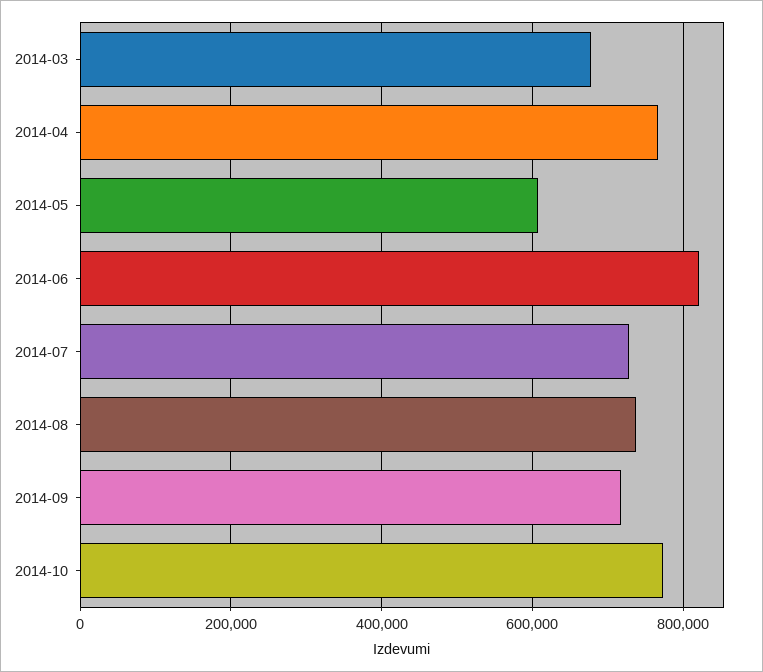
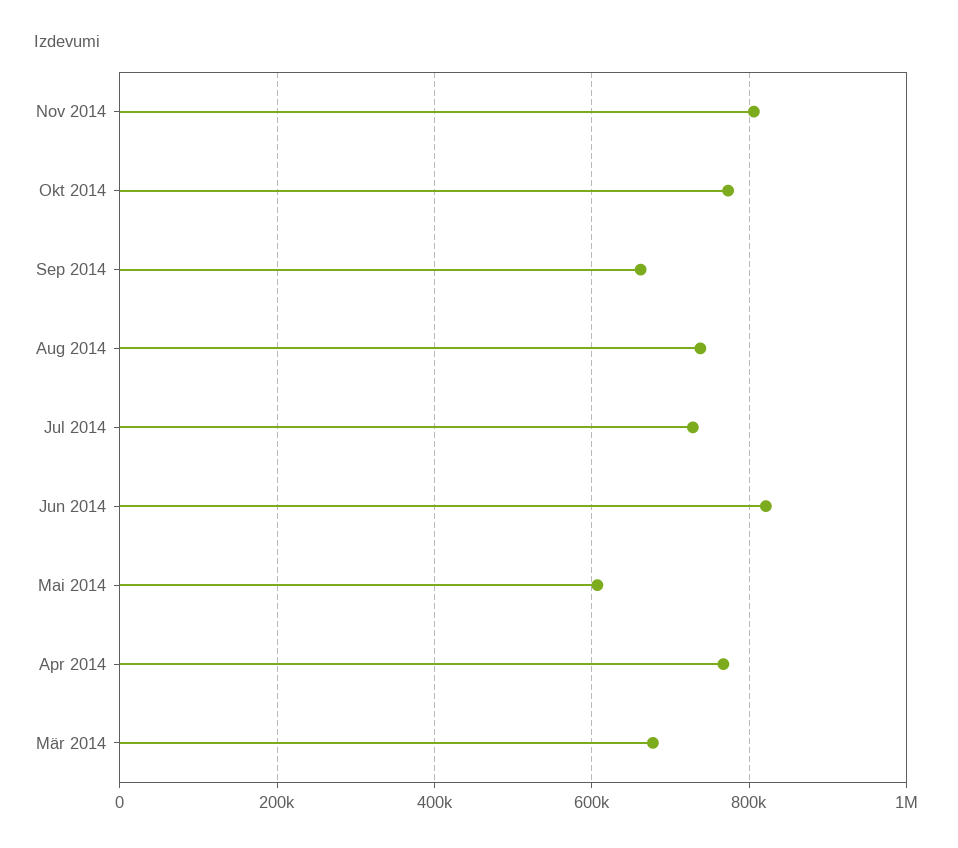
2014-09: 720000 -> 660000
Nov 2014: none -> 800000

